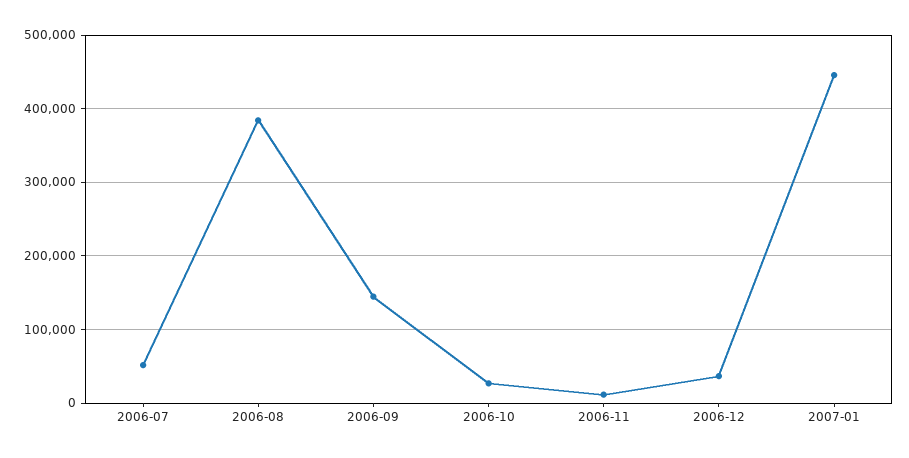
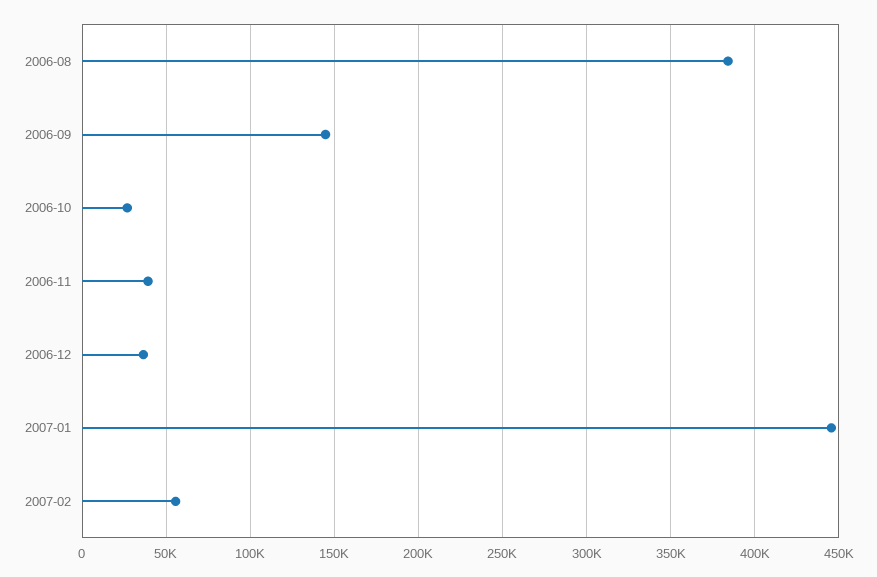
2006-07: 50000 -> none
2006-11: 10000 -> 40000
2007-02: none -> 55000

